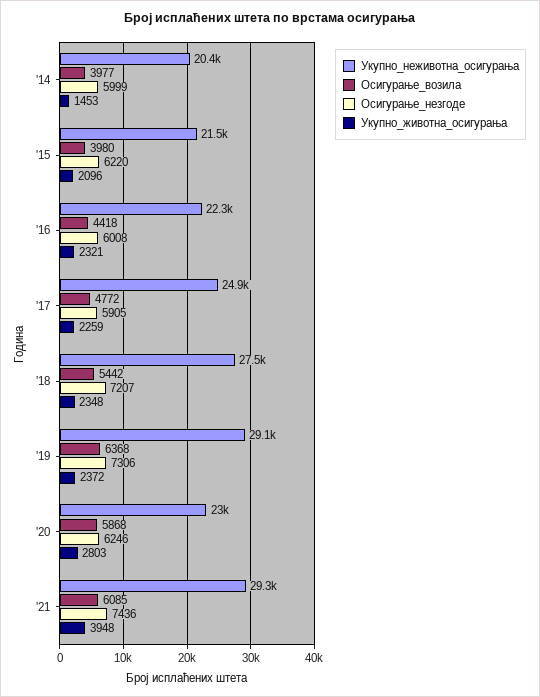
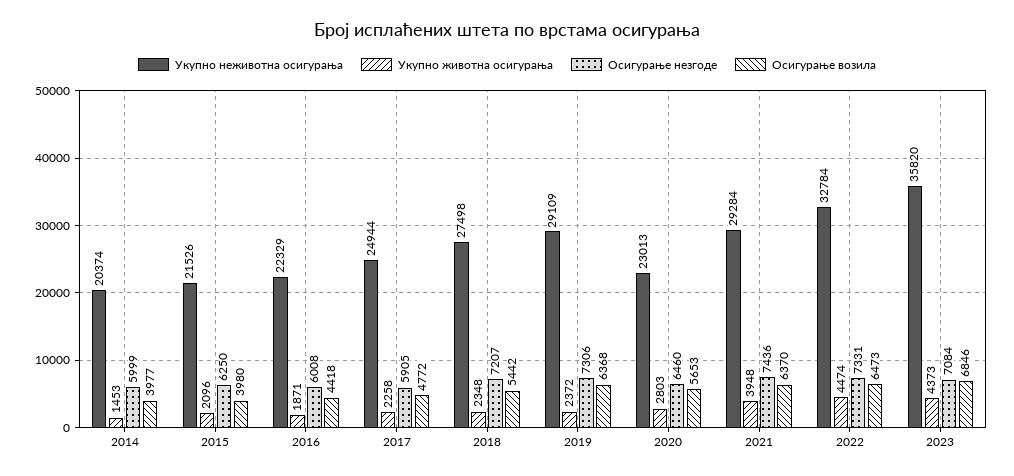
Осигурање_незгоде, '15: 6220 -> 6250
Укупно_животна_осигурања, '16: 2321 -> 1871
Укупно_животна_осигурања, '17: 2259 -> 2258
Осигурање_возила, '20: 5868 -> 5653
Осигурање_незгоде, '20: 6246 -> 6460
Осигурање_возила, '21: 6085 -> 6370
Укупно_неживотна_осигурања, 2022: none -> 32784
Укупно_животна_осигурања, 2022: none -> 4474
Осигурање_незгоде, 2022: none -> 7331
Осигурање_возила, 2022: none -> 6473
Укупно_неживотна_осигурања, 2023: none -> 35820
Укупно_животна_осигурања, 2023: none -> 4373
Осигурање_незгоде, 2023: none -> 7084
Осигурање_возила, 2023: none -> 6846

